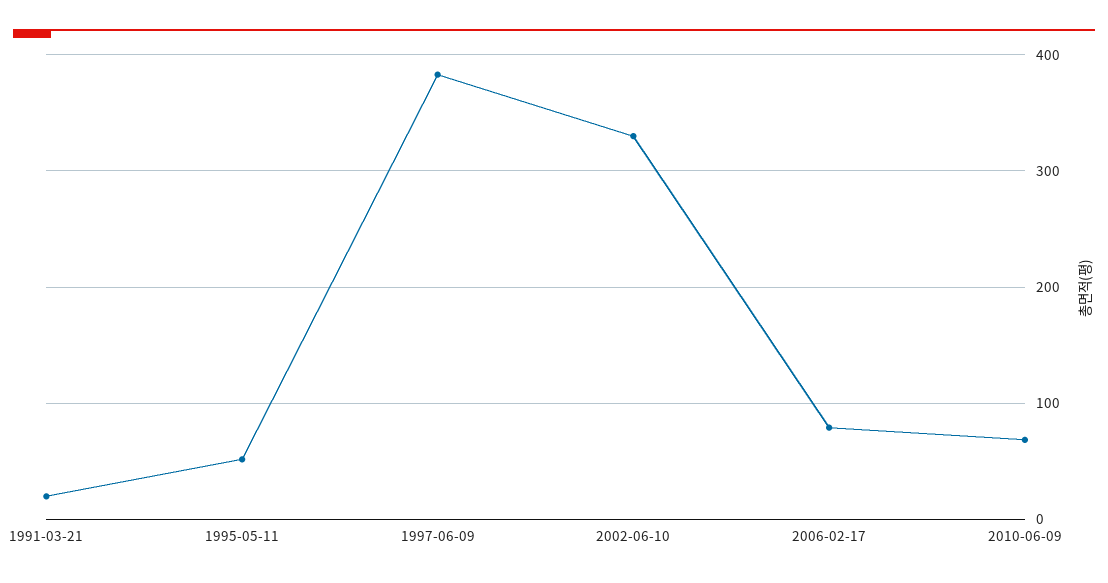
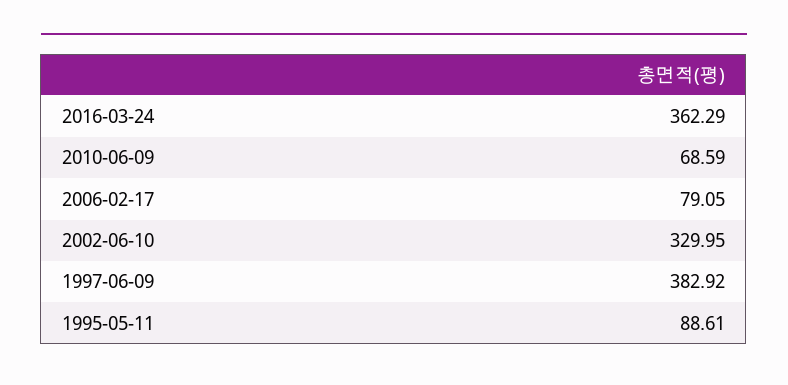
1991-03-21: 20 -> none
1995-05-11: 50 -> 88.61
2016-03-24: none -> 362.29

